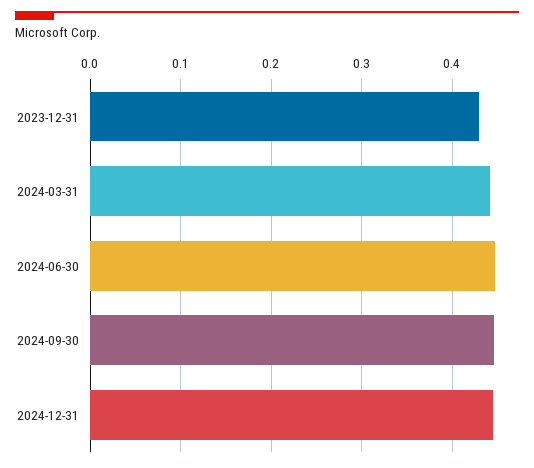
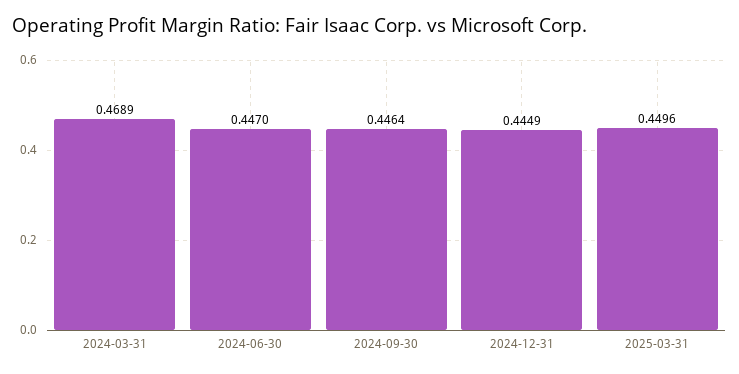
2023-12-31: 0.43 -> none
2024-03-31: 0.44 -> 0.4689
2025-03-31: none -> 0.4496

